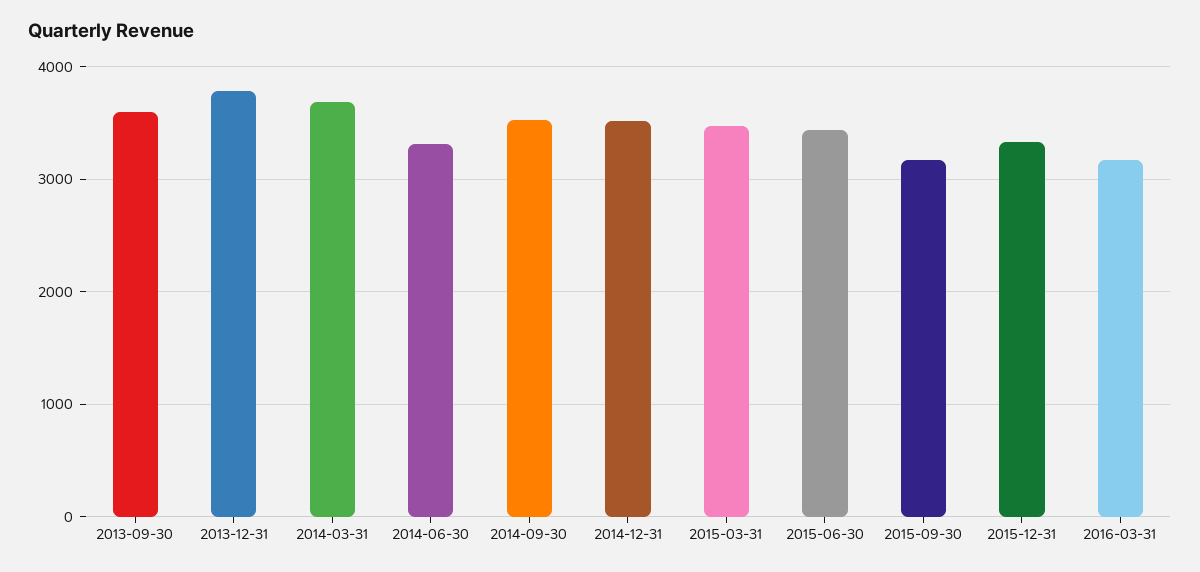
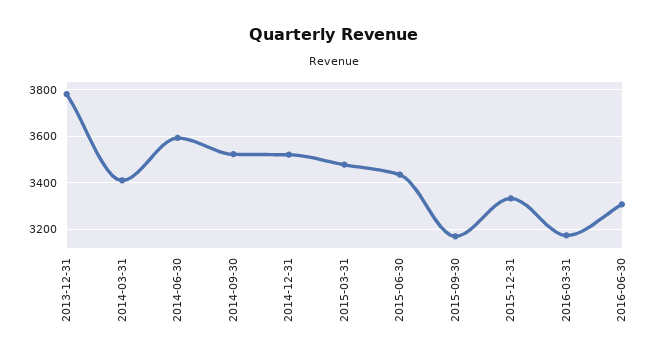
2013-09-30: 3600 -> none
2014-03-31: 3700 -> 3400
2014-06-30: 3300 -> 3600
2016-06-30: none -> 3300

